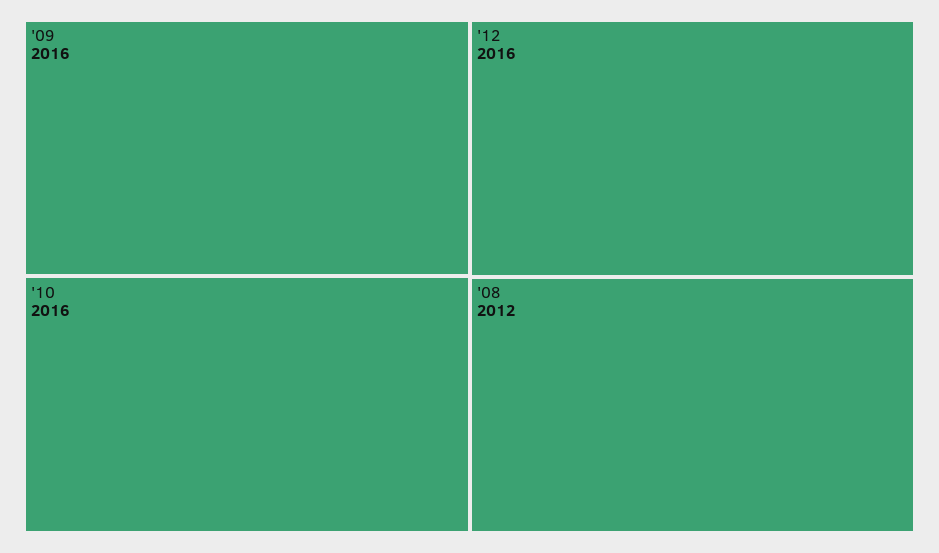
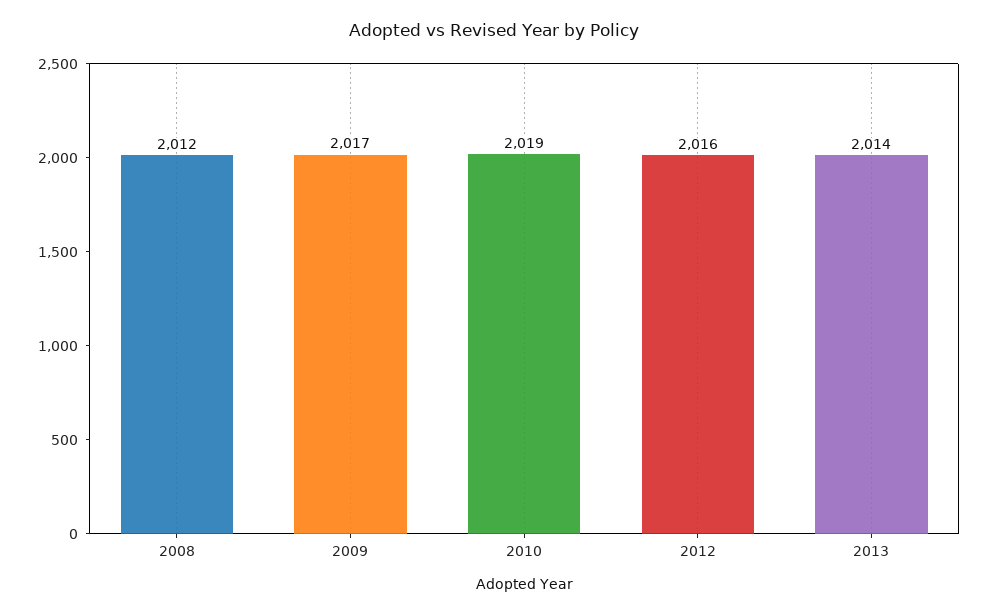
'09: 2016 -> 2017
'10: 2016 -> 2019
2013: none -> 2014

